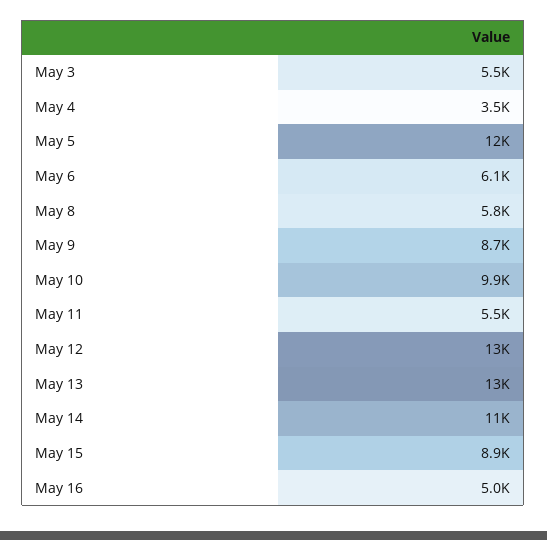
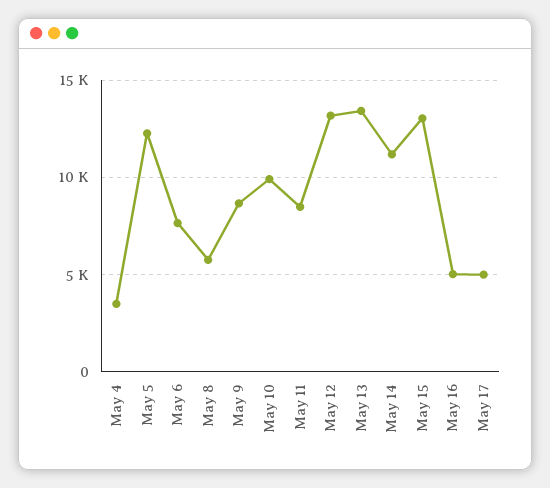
May 3: 5500 -> none
May 6: 6100 -> 7500
May 11: 5500 -> 8500
May 15: 8900 -> 13000
May 17: none -> 5000

